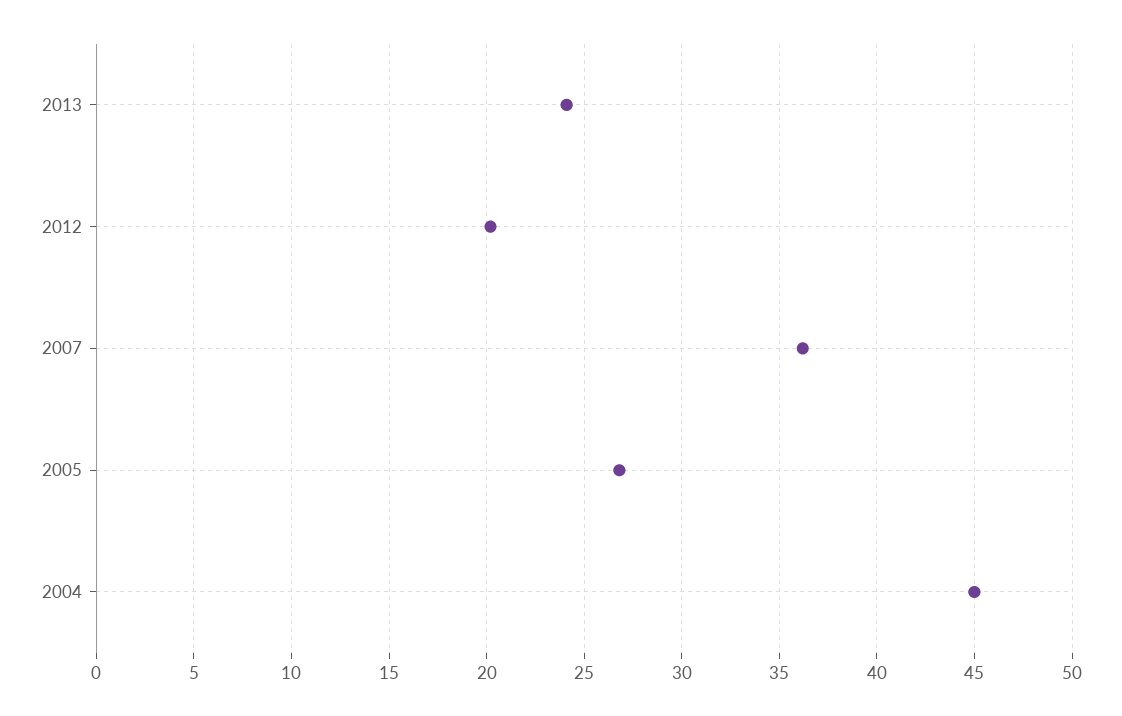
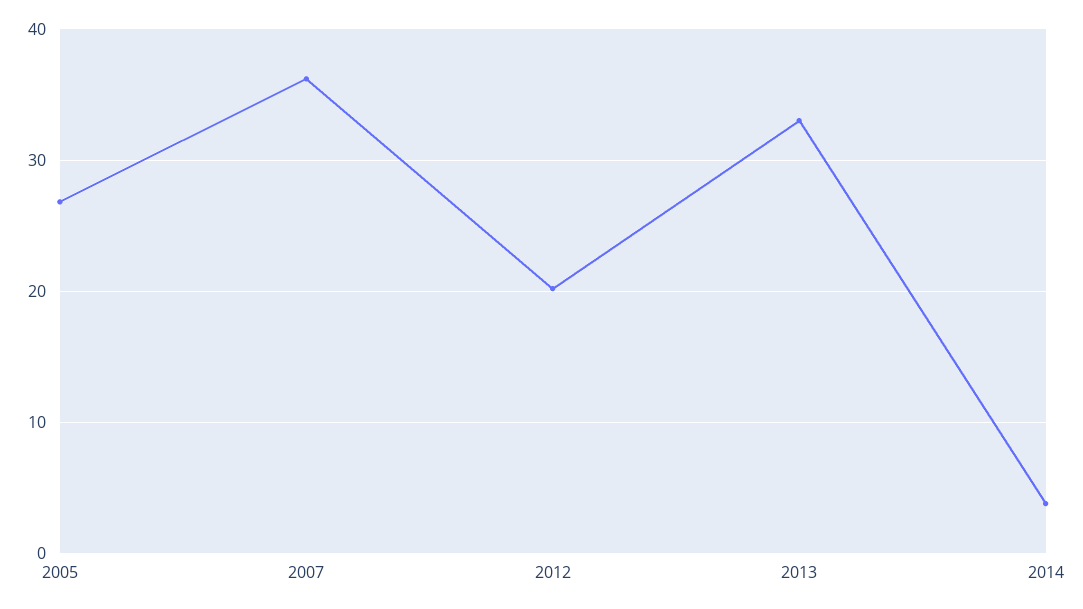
2013: 24 -> 33
2004: 45 -> none
2014: none -> 4

